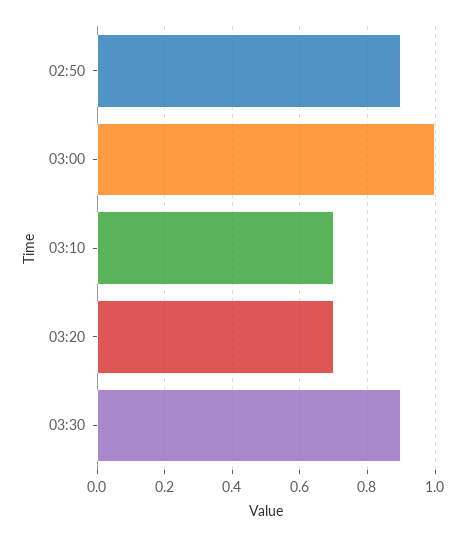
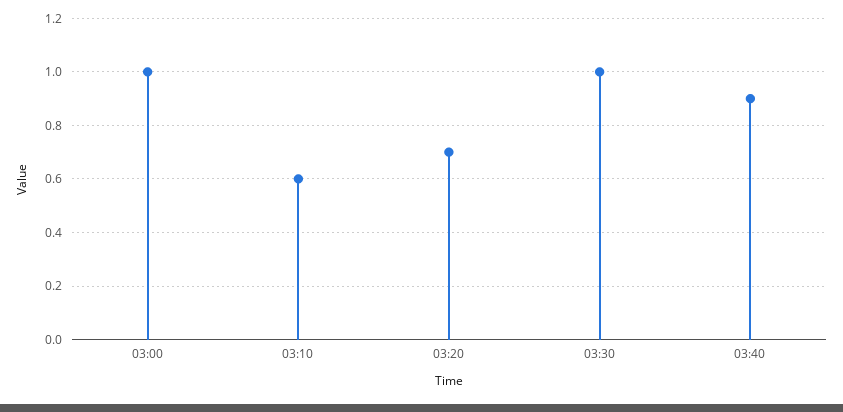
02:50: 0.9 -> none
03:10: 0.7 -> 0.6
03:30: 0.9 -> 1
03:40: none -> 0.9

